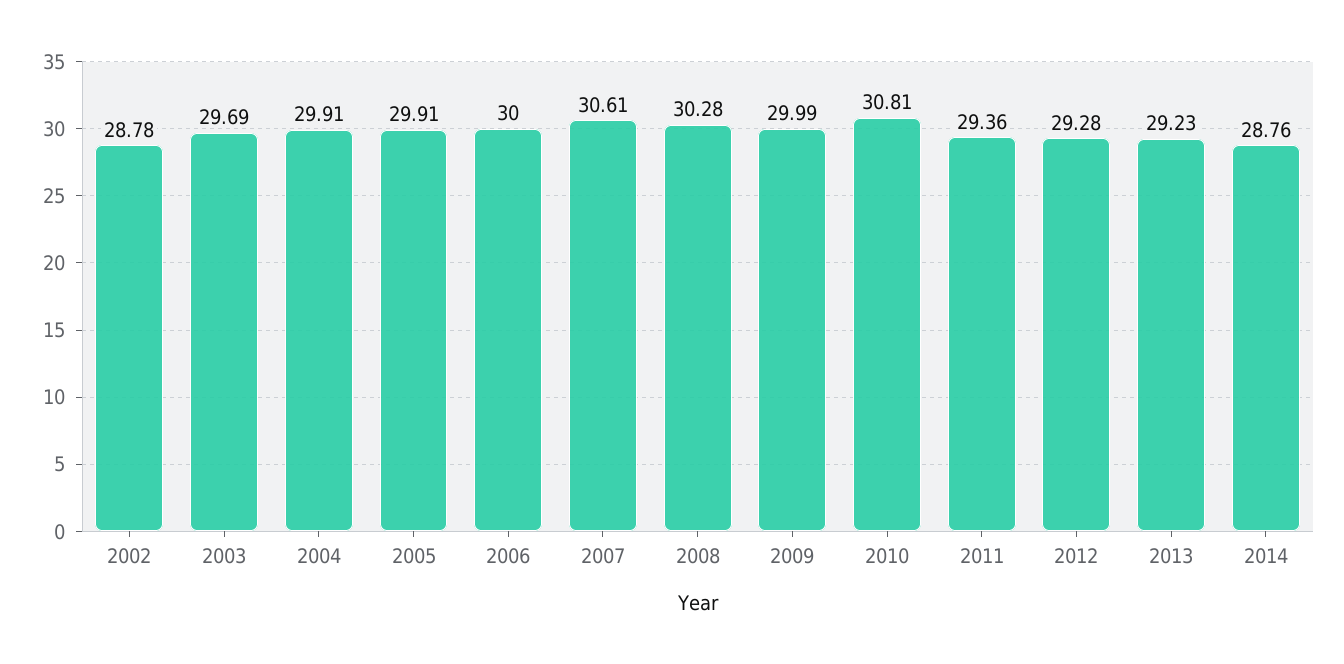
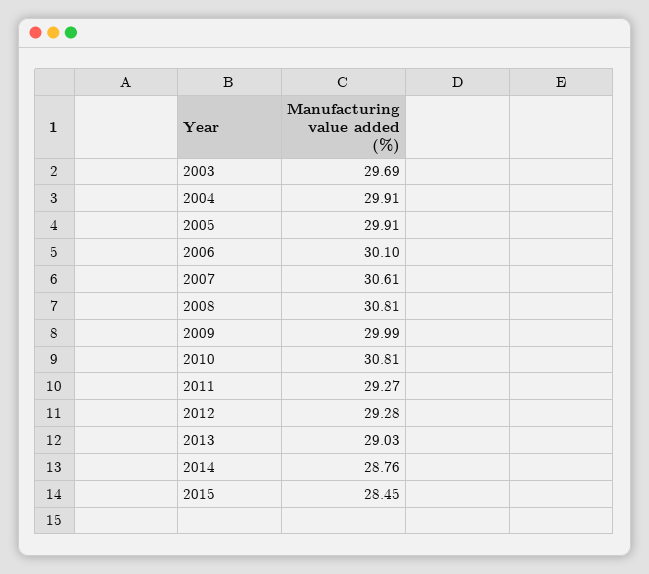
2002: 28.78 -> none
2006: 30 -> 30.1
2008: 30.28 -> 30.81
2011: 29.36 -> 29.27
2013: 29.23 -> 29.03
2015: none -> 28.45

